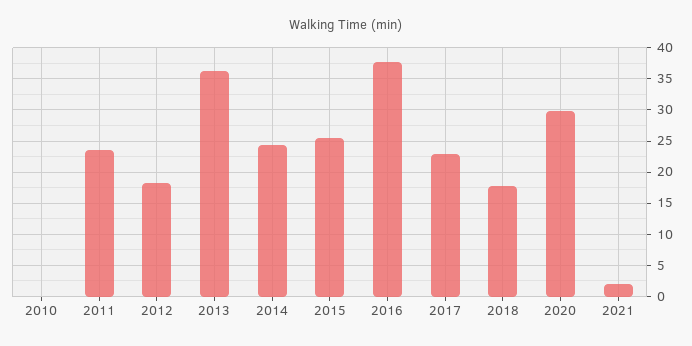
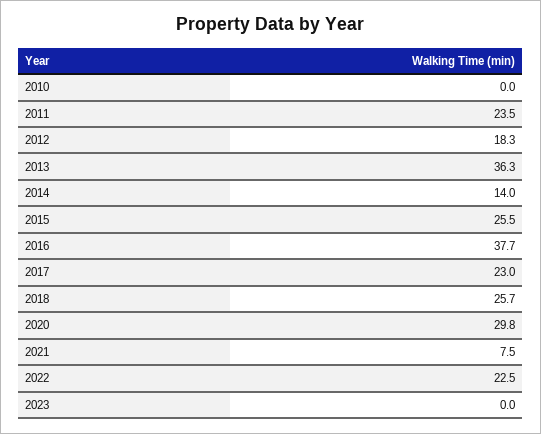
2014: 24 -> 14
2018: 18 -> 25.7
2021: 2 -> 7.5
2022: none -> 22.5
2023: none -> 0

